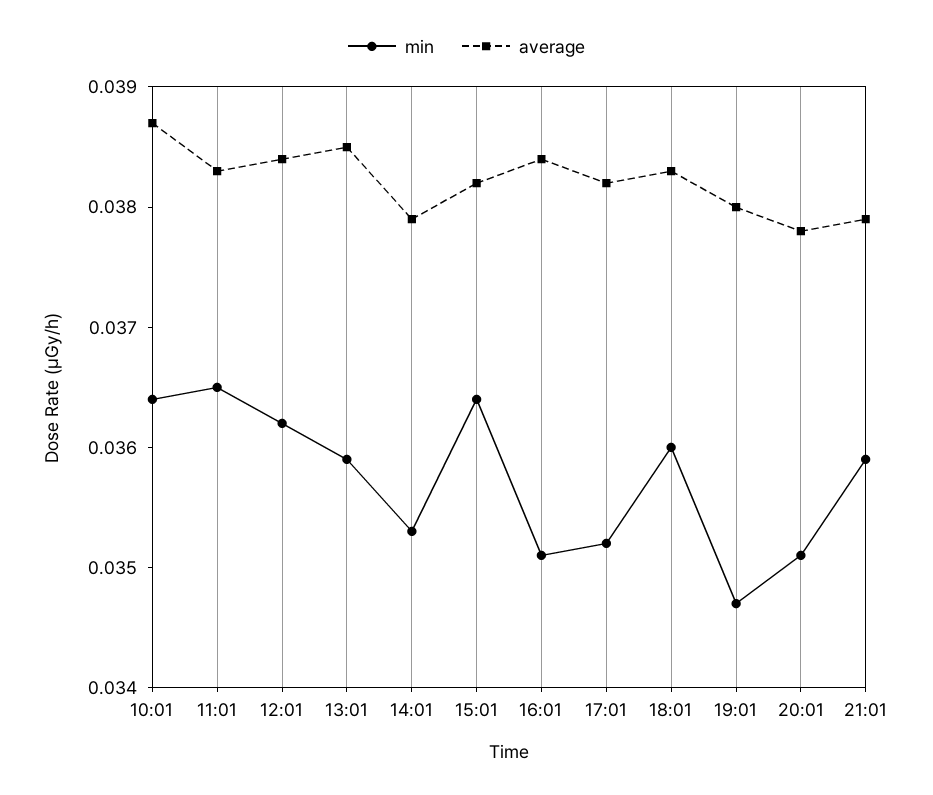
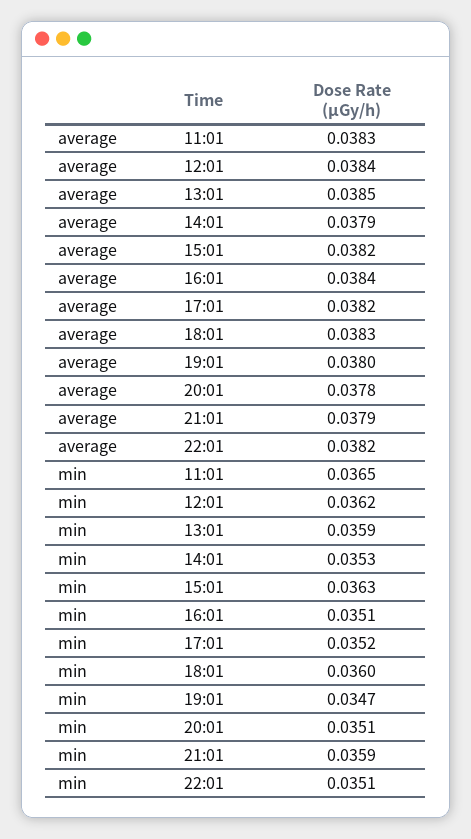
min, 10:01: 0.0364 -> none
average, 10:01: 0.0387 -> none
min, 15:01: 0.0364 -> 0.0363
average, 22:01: none -> 0.0382
min, 22:01: none -> 0.0351

